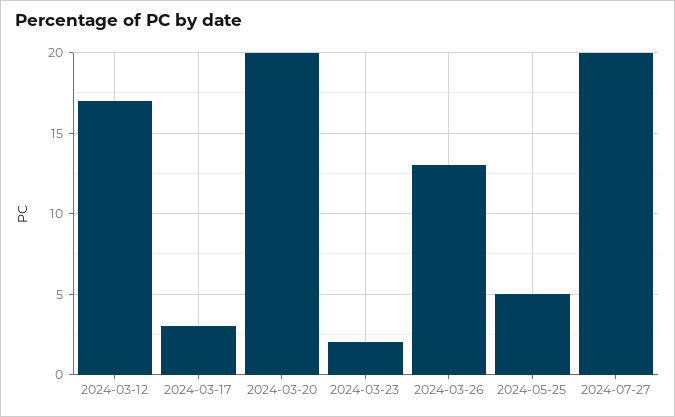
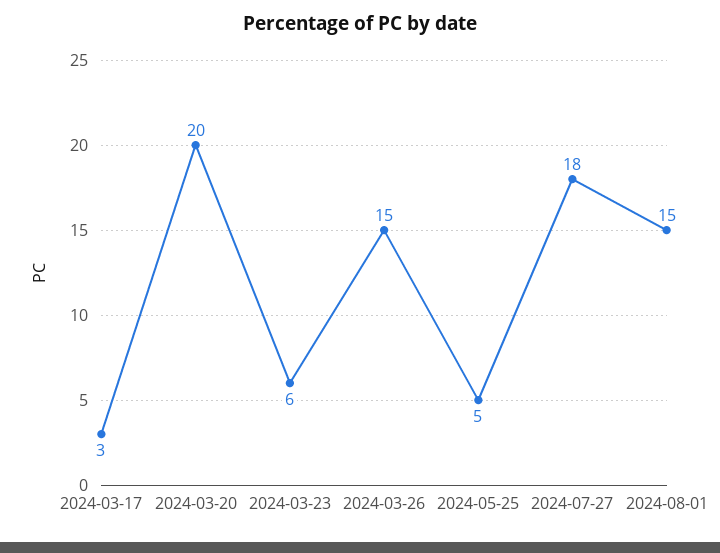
2024-03-12: 17 -> none
2024-03-23: 2 -> 6
2024-03-26: 13 -> 15
2024-07-27: 20 -> 18
2024-08-01: none -> 15

